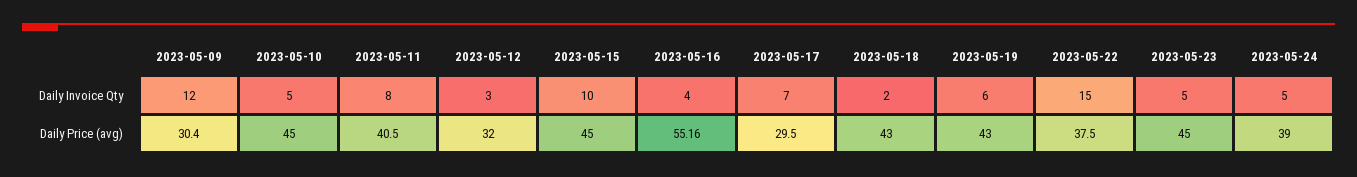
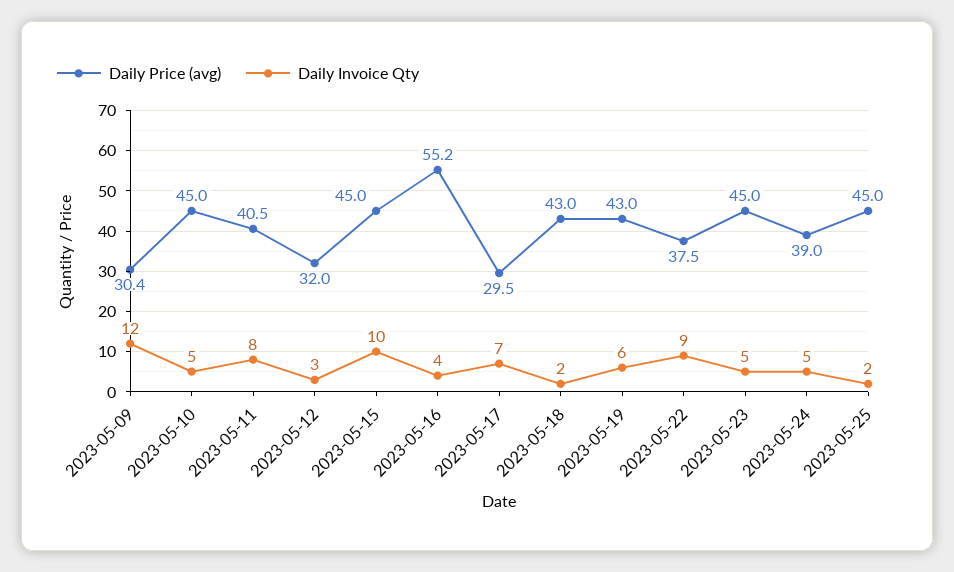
Daily Invoice Qty, 2023-05-22: 15 -> 9
Daily Price (avg), 2023-05-25: none -> 45
Daily Invoice Qty, 2023-05-25: none -> 2

